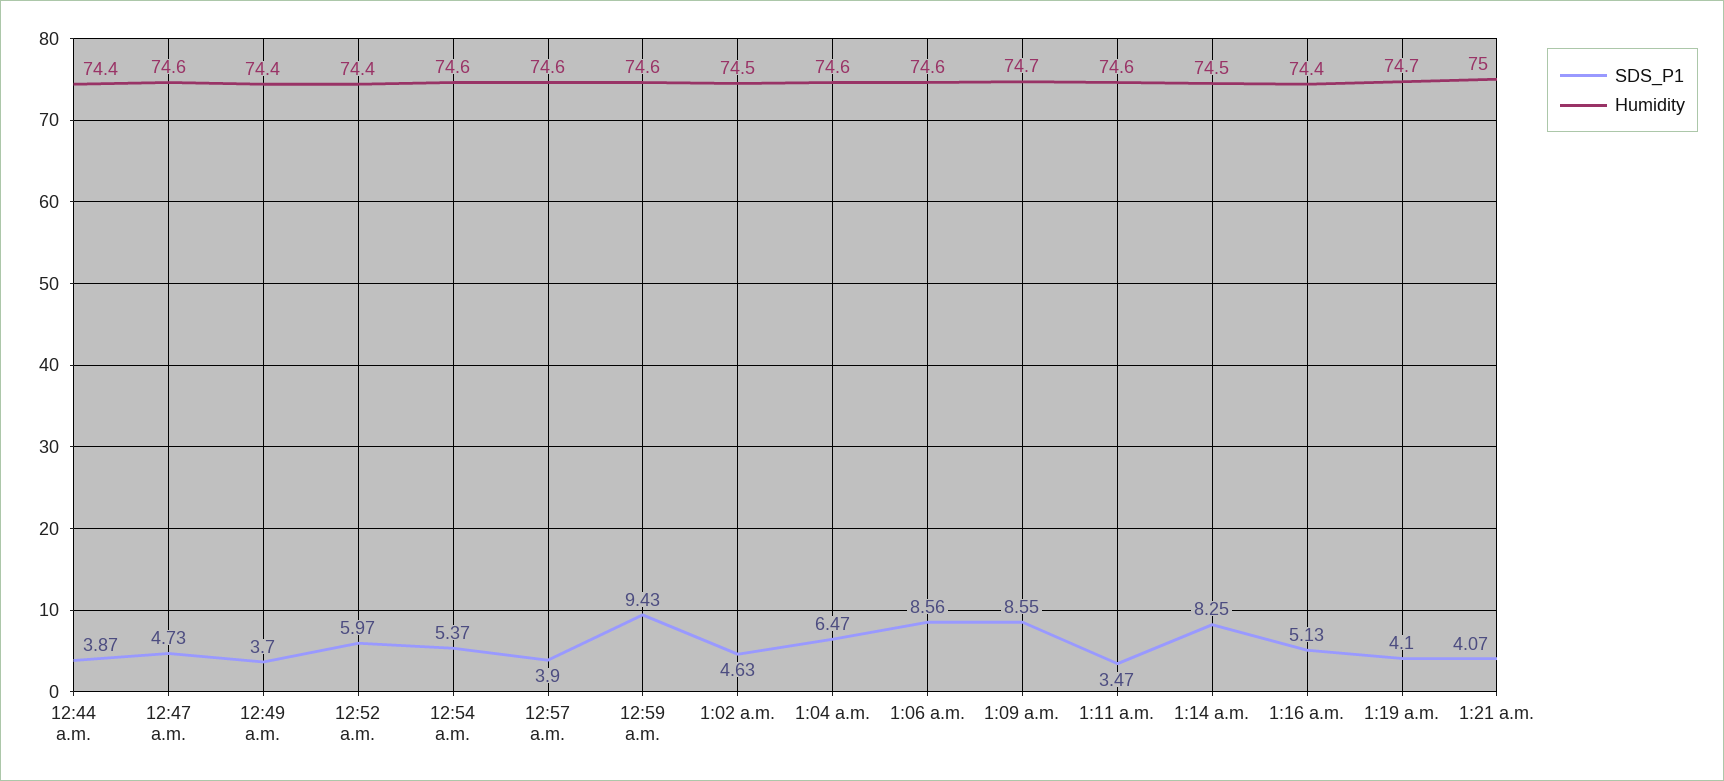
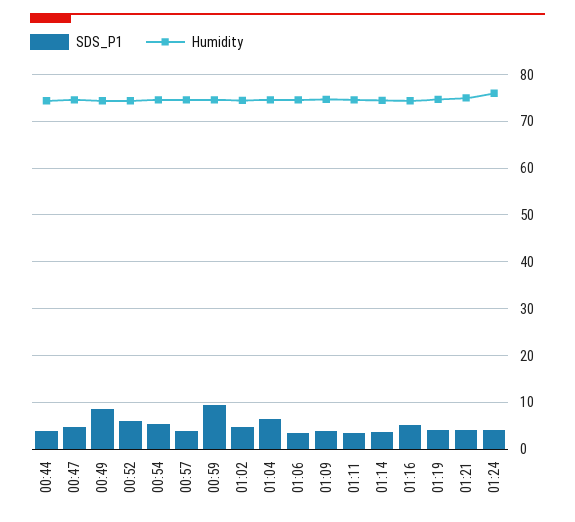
SDS_P1, 12:49 a.m.: 3.7 -> 8
SDS_P1, 1:06 a.m.: 8.56 -> 4
SDS_P1, 1:09 a.m.: 8.55 -> 4
SDS_P1, 1:14 a.m.: 8.25 -> 4
SDS_P1, 01:24: none -> 4
Humidity, 01:24: none -> 76

